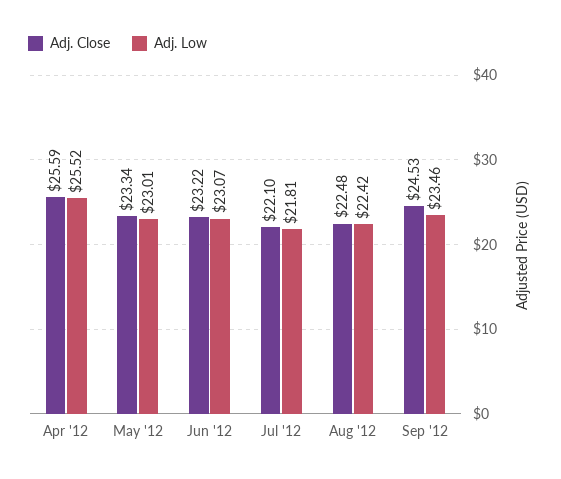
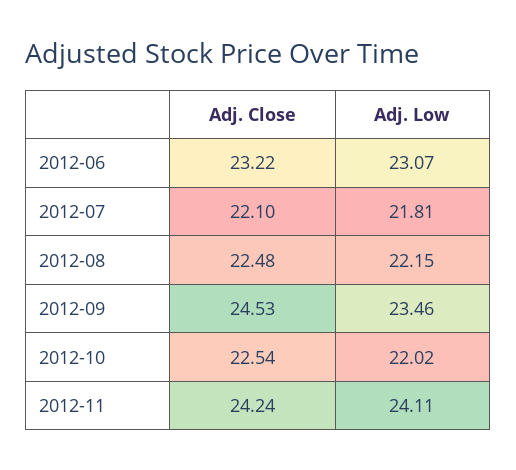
Adj. Close, Apr '12: 25.59 -> none
Adj. Low, Apr '12: 25.52 -> none
Adj. Close, May '12: 23.34 -> none
Adj. Low, May '12: 23.01 -> none
Adj. Low, Aug '12: 22.42 -> 22.15
Adj. Close, 2012-10: none -> 22.54
Adj. Low, 2012-10: none -> 22.02
Adj. Close, 2012-11: none -> 24.24
Adj. Low, 2012-11: none -> 24.11

